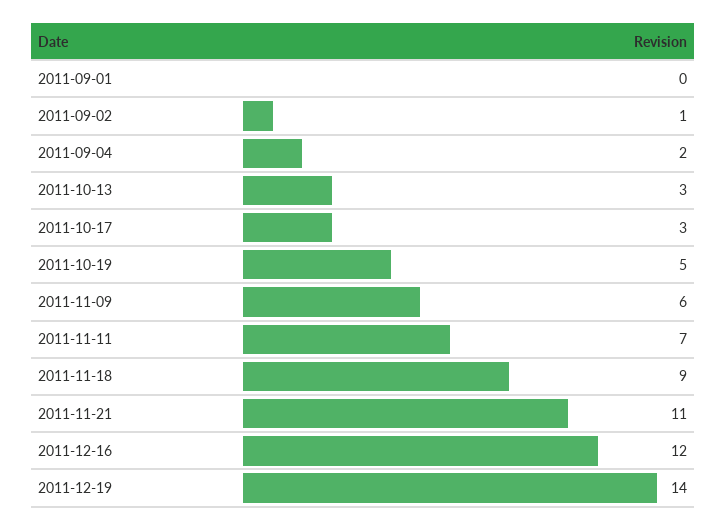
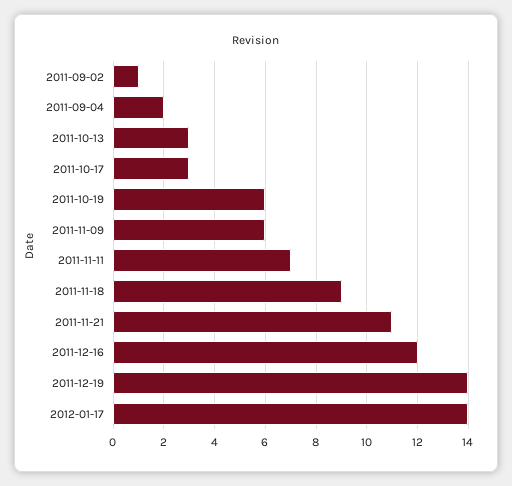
2011-09-01: 0 -> none
2011-10-19: 5 -> 6
2012-01-17: none -> 14

